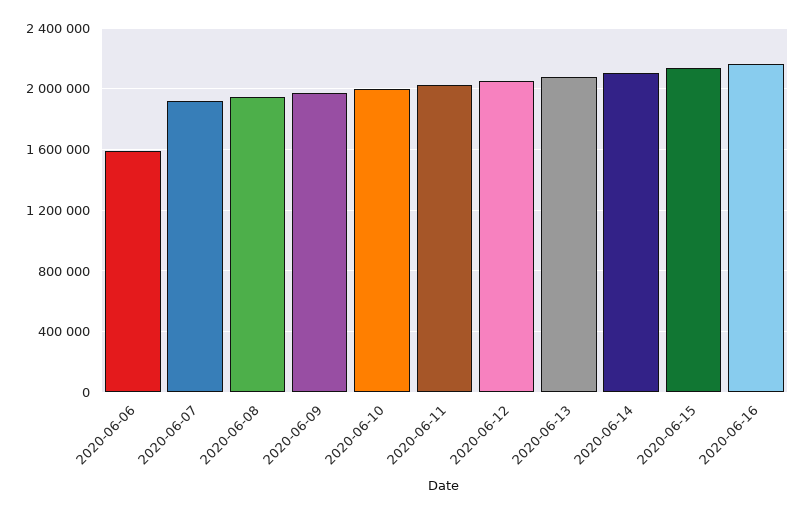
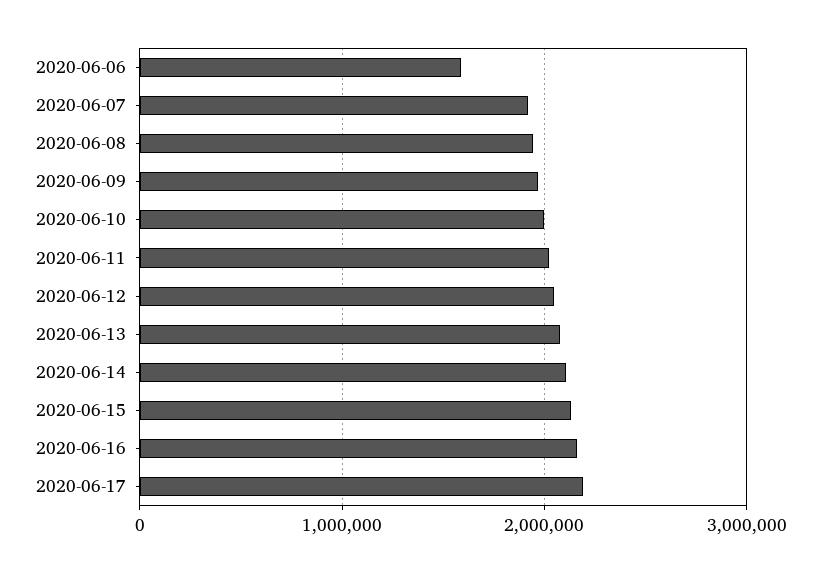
2020-06-17: none -> 2200000

